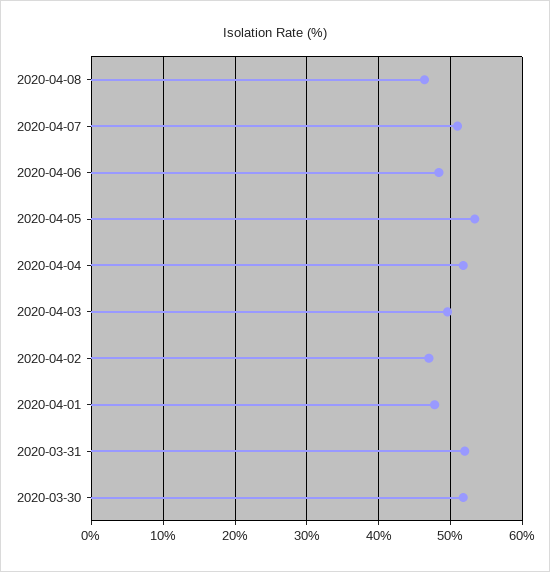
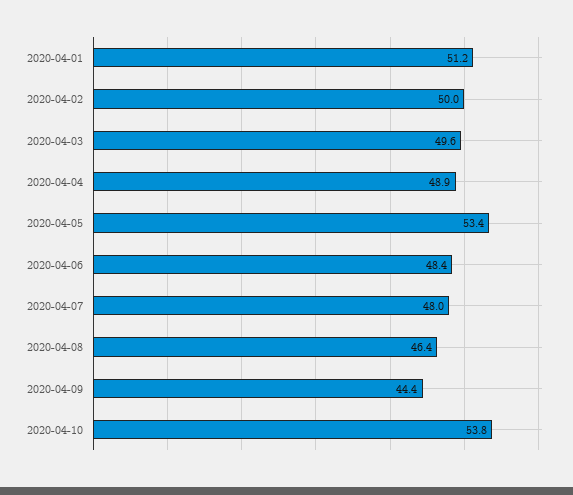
2020-04-07: 51 -> 48
2020-04-04: 52 -> 48.9
2020-04-02: 47 -> 50
2020-04-01: 48 -> 51.2
2020-03-31: 52 -> none
2020-03-30: 52 -> none
2020-04-09: none -> 44.4
2020-04-10: none -> 53.8

